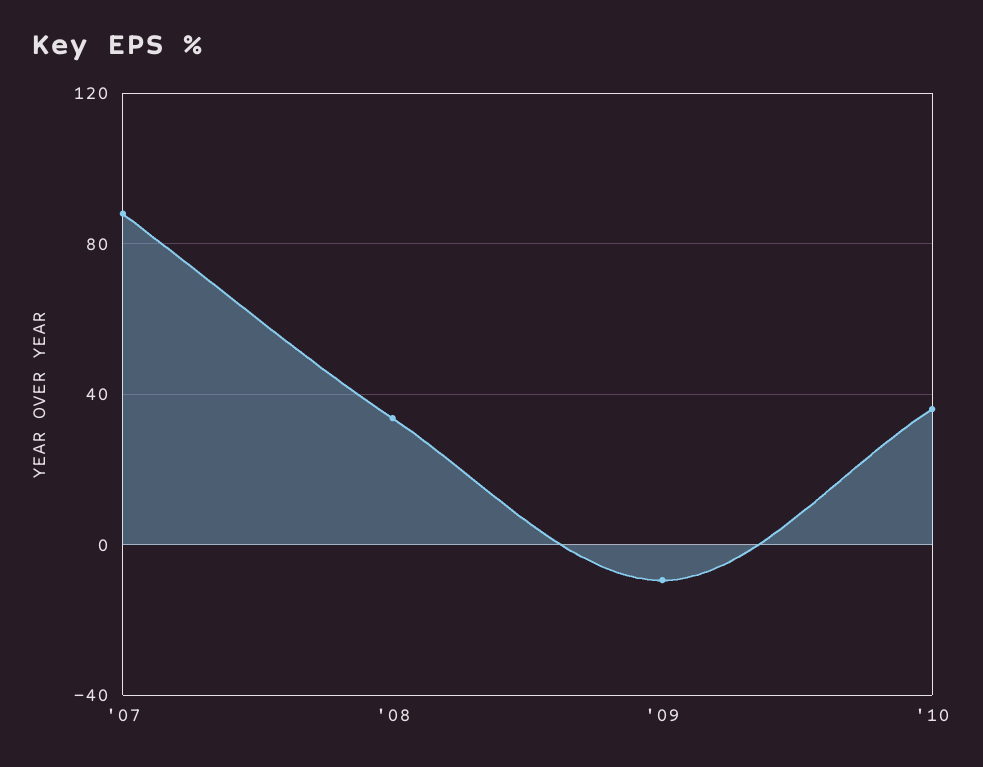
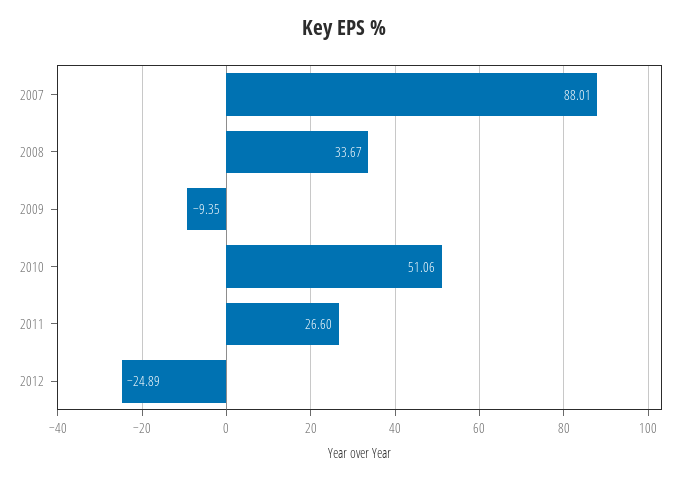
'10: 35 -> 51.06
2011: none -> 26.6
2012: none -> -24.89

